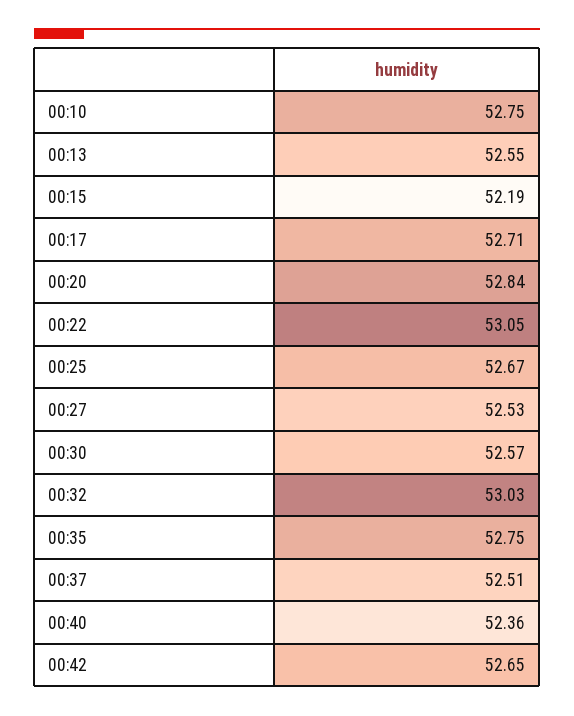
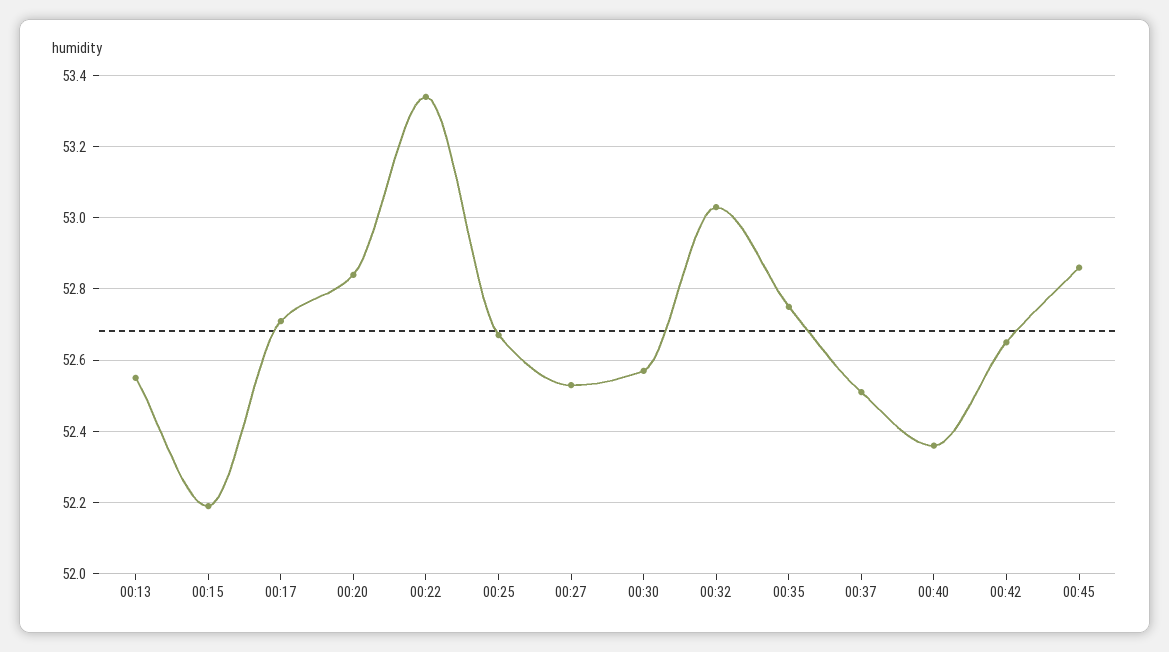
00:10: 52.75 -> none
00:22: 53.05 -> 53.35
00:45: none -> 52.85

